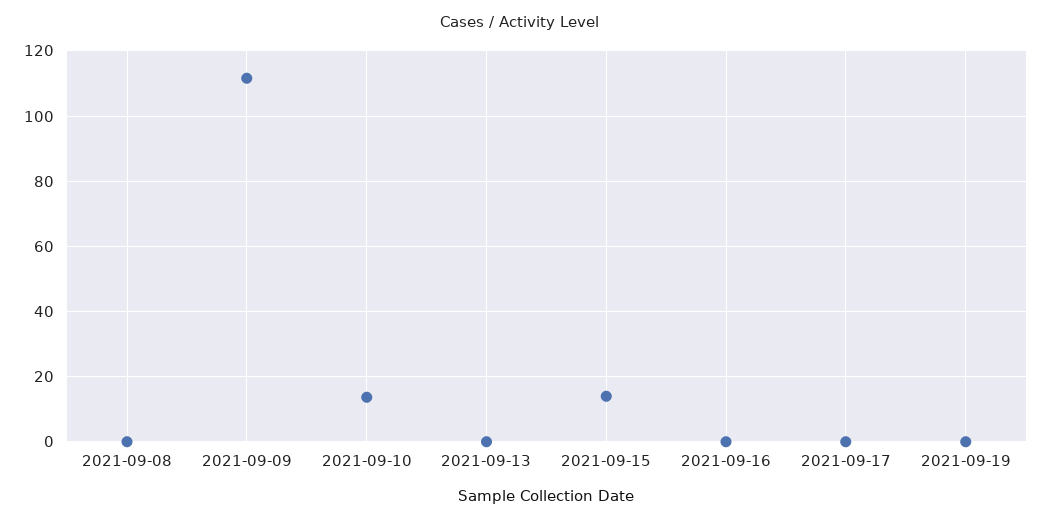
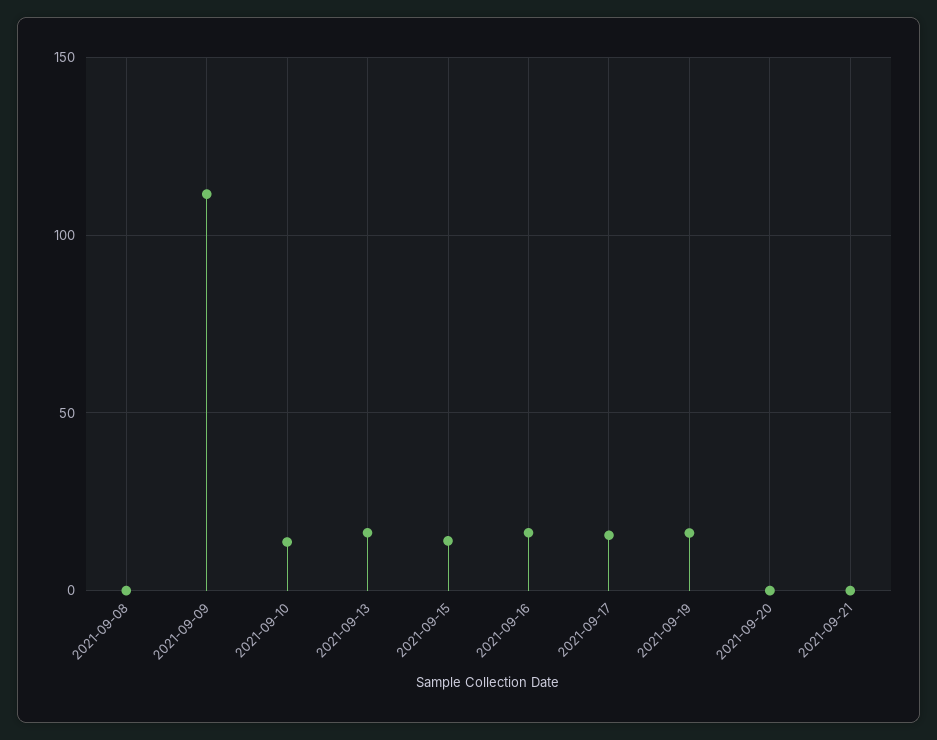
2021-09-13: 0 -> 15
2021-09-16: 0 -> 15
2021-09-17: 0 -> 15
2021-09-19: 0 -> 15
2021-09-20: none -> 0
2021-09-21: none -> 0

